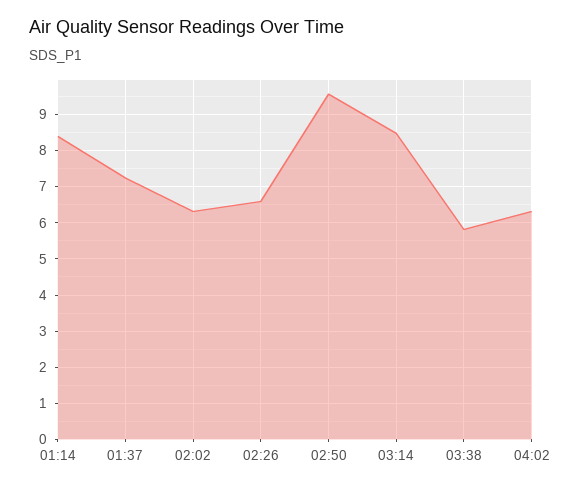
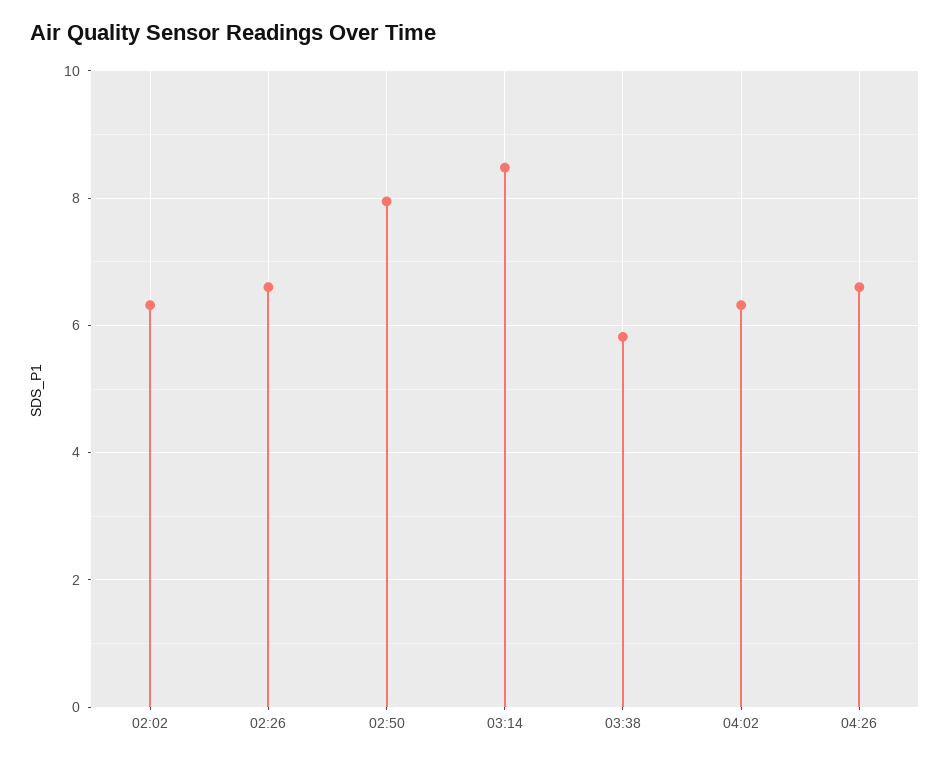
01:14: 8.4 -> none
01:37: 7.2 -> none
02:50: 9.6 -> 8
04:26: none -> 6.6

